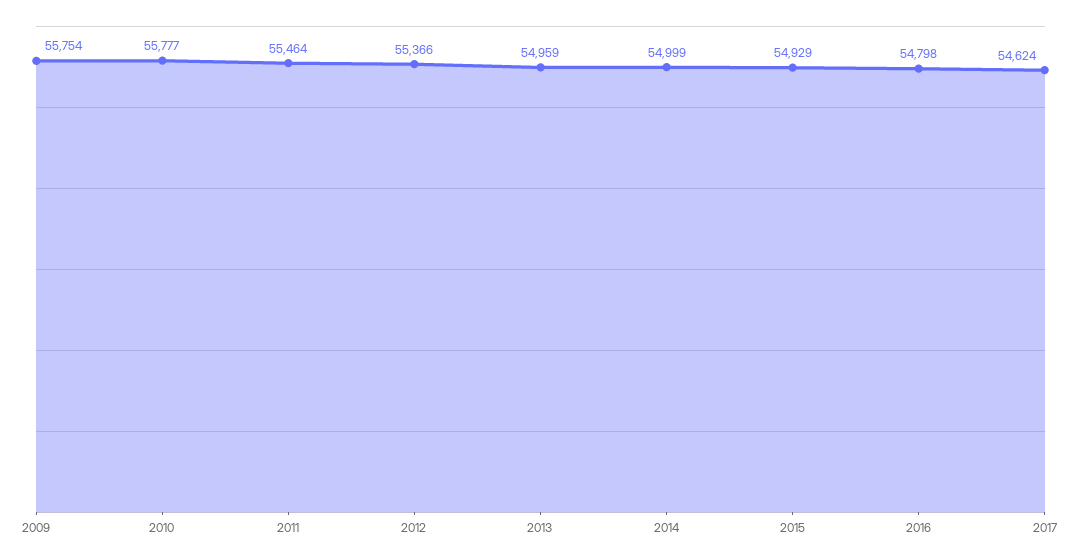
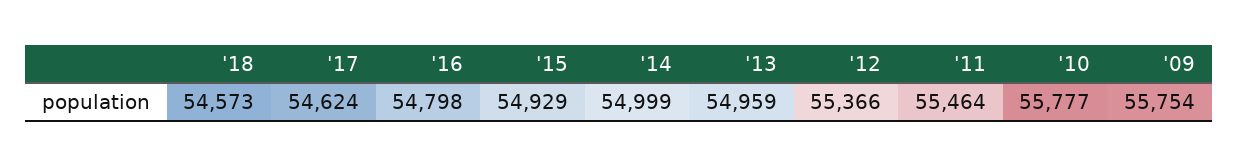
'18: none -> 54573

